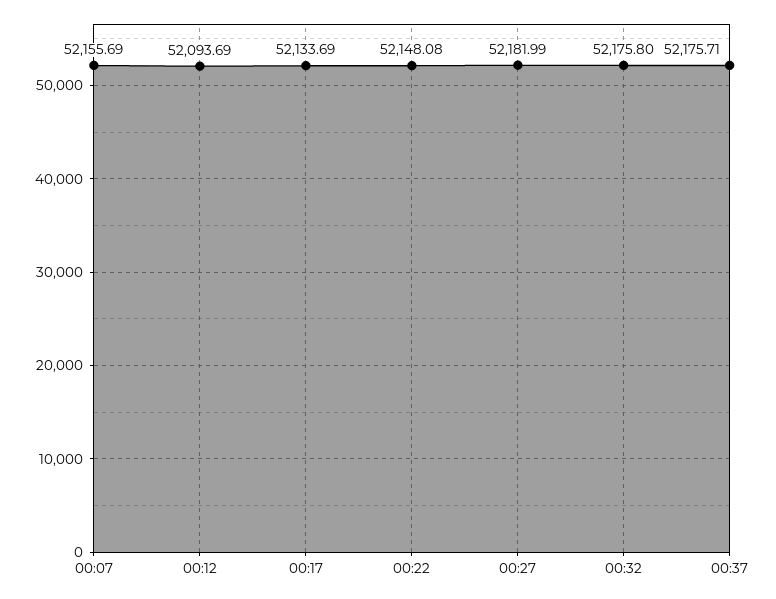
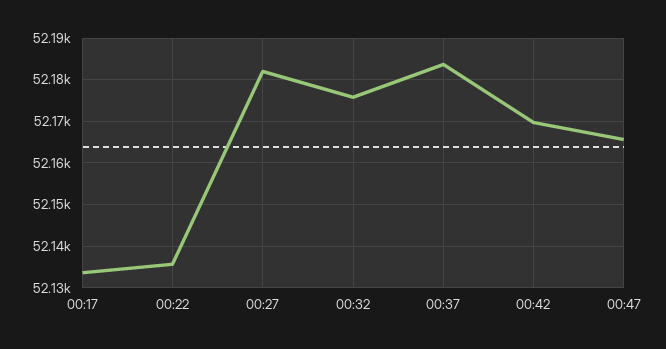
00:07: 52155.69 -> none
00:12: 52093.69 -> none
00:22: 52148.08 -> 52136
00:37: 52175.71 -> 52184
00:42: none -> 52170
00:47: none -> 52166

